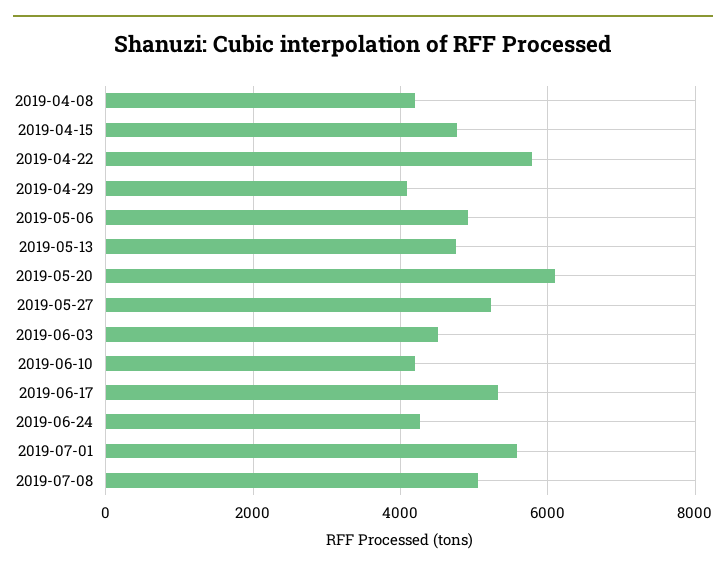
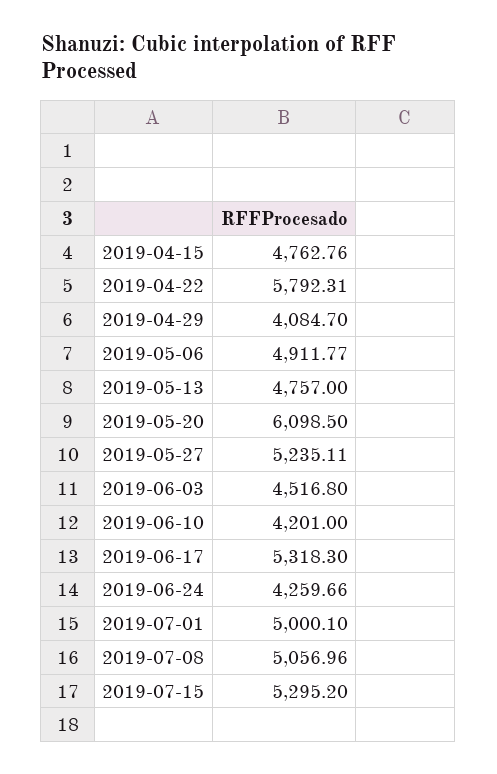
2019-04-08: 4200 -> none
2019-07-01: 5600 -> 5000.1
2019-07-15: none -> 5295.2

